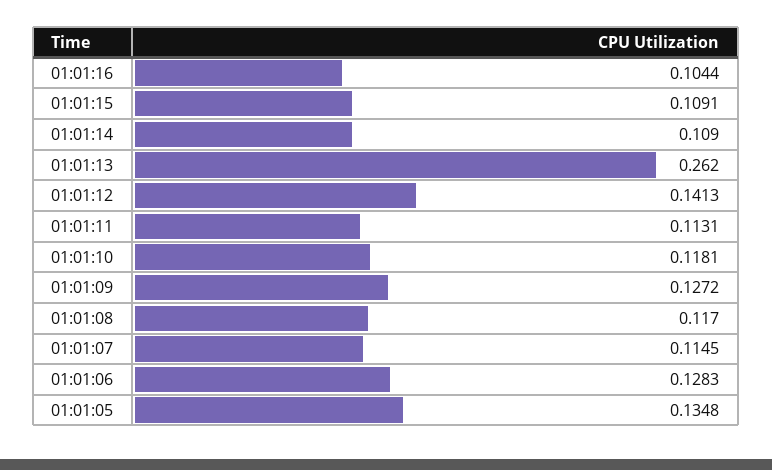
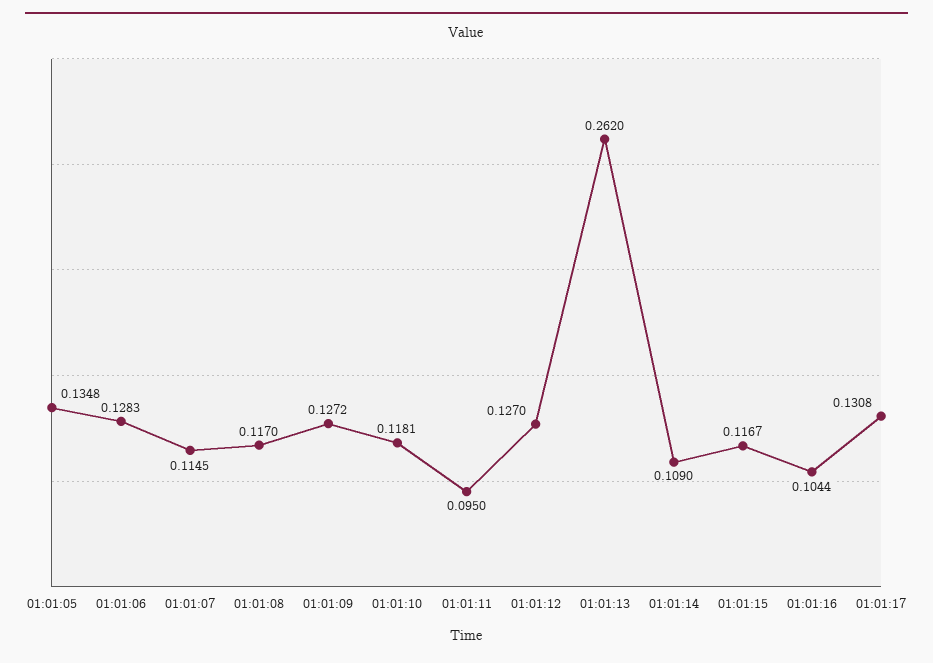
01:01:15: 0.1091 -> 0.1167
01:01:12: 0.1413 -> 0.127
01:01:11: 0.1131 -> 0.095
01:01:17: none -> 0.1308

